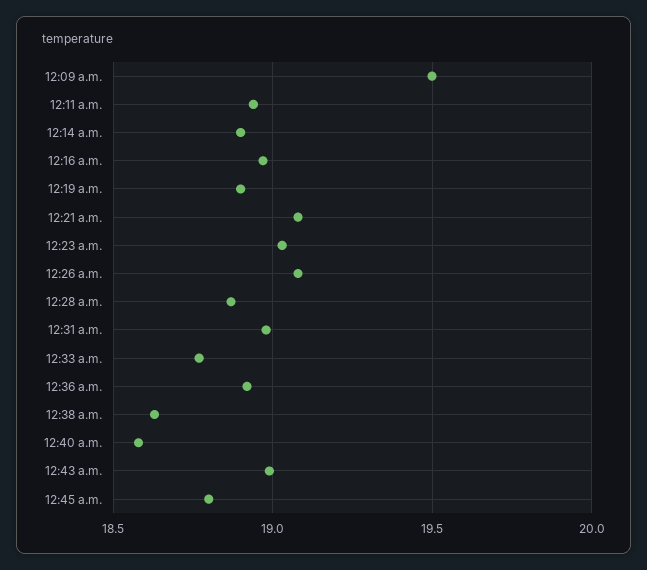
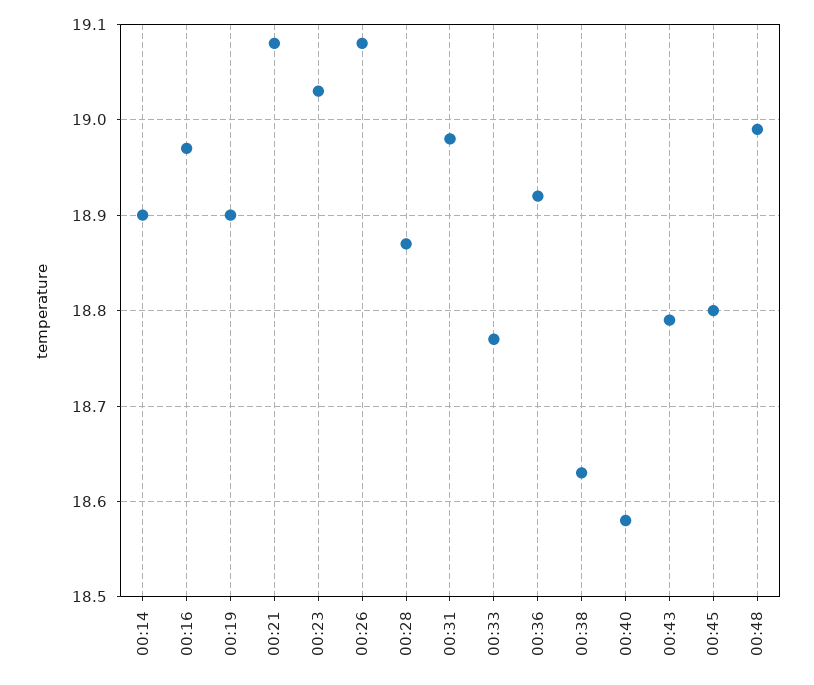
12:09 a.m.: 19.5 -> none
12:11 a.m.: 18.95 -> none
12:43 a.m.: 19 -> 18.79
00:48: none -> 18.99

